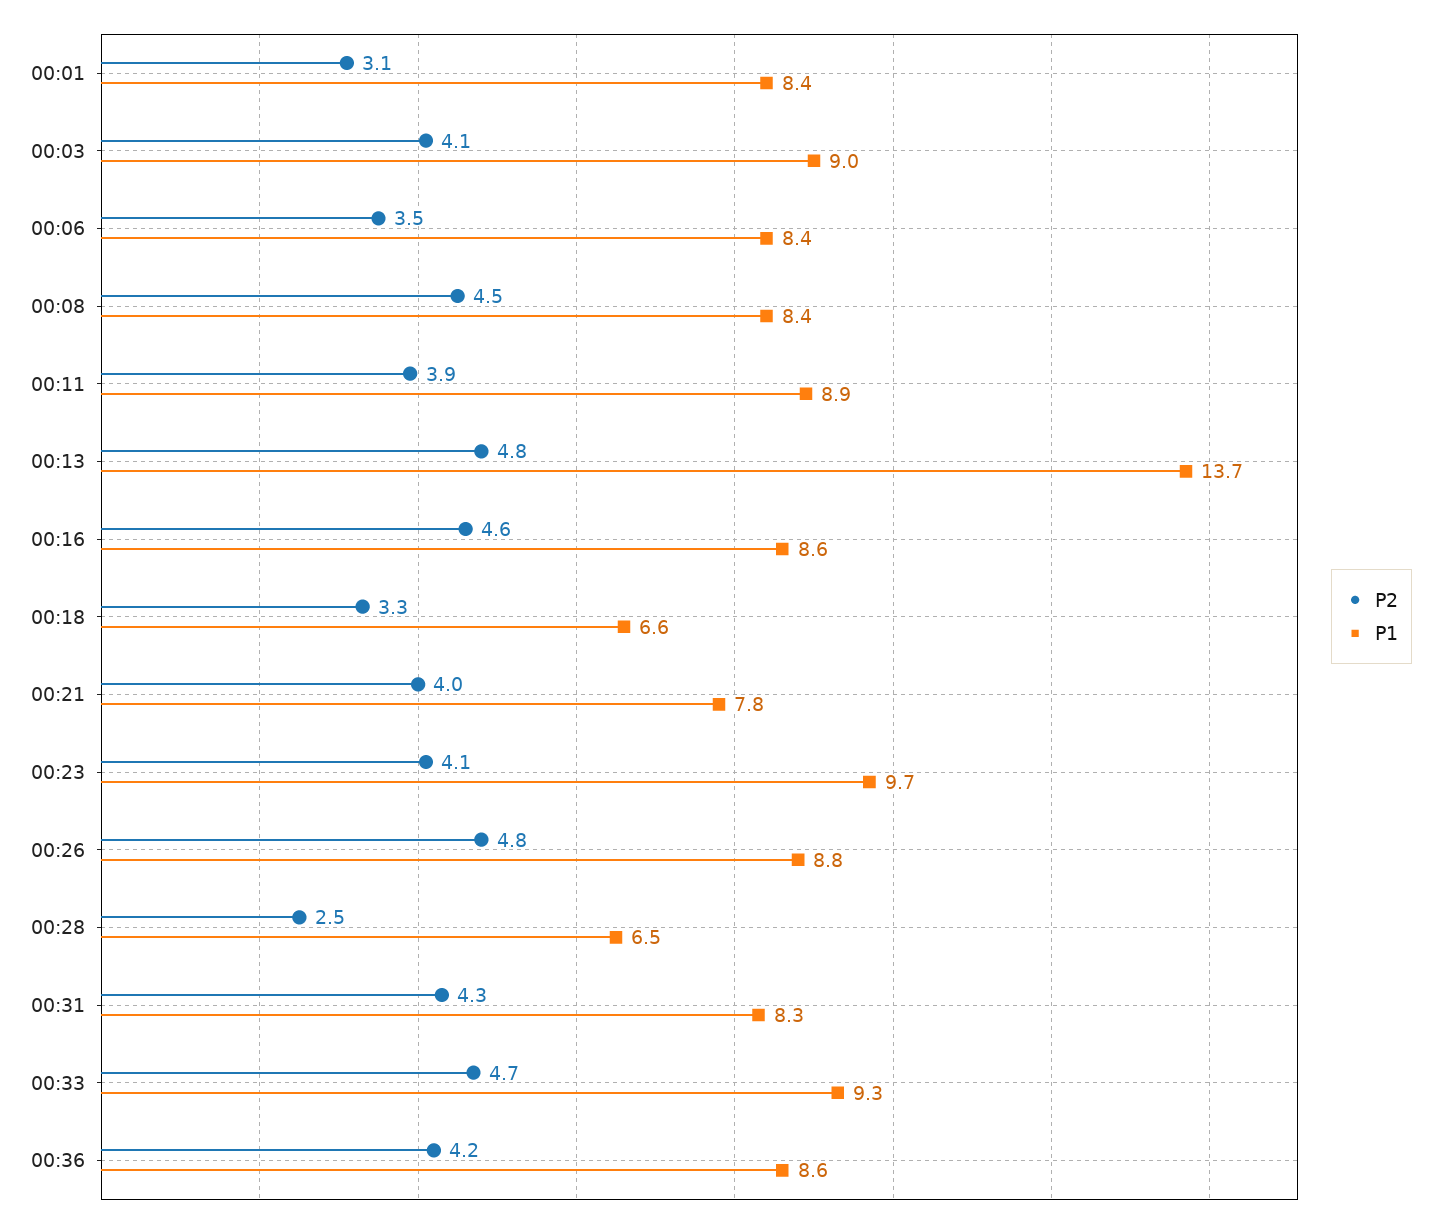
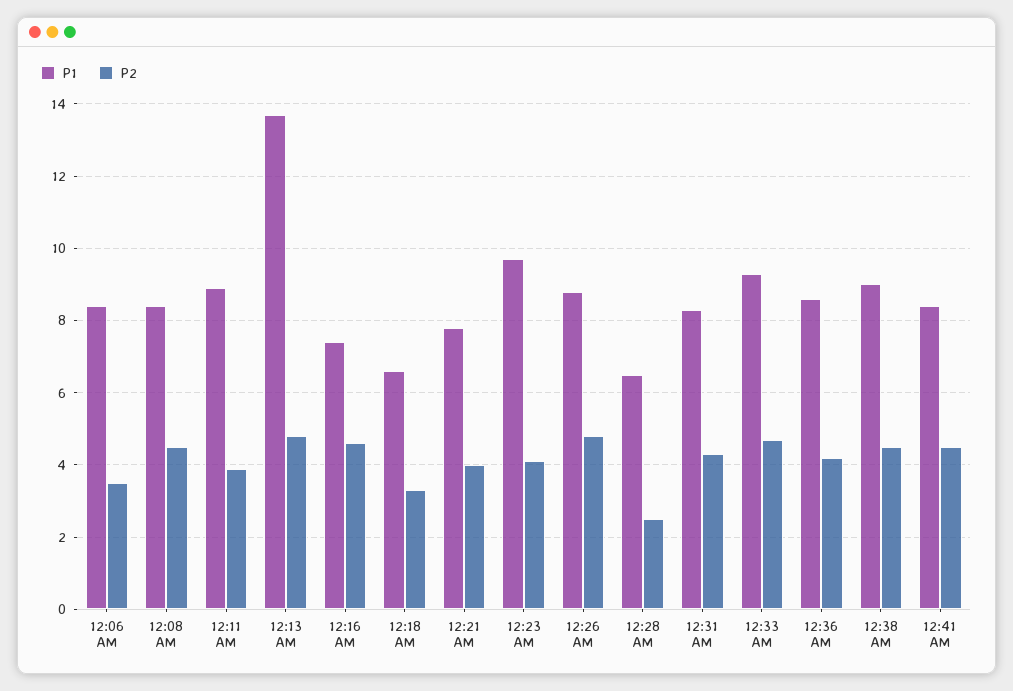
P2, 00:01: 3.1 -> none
P1, 00:01: 8.4 -> none
P2, 00:03: 4.1 -> none
P1, 00:03: 9 -> none
P1, 00:16: 8.6 -> 7.5
P1, 12:38 AM: none -> 9
P2, 12:38 AM: none -> 4.5
P1, 12:41 AM: none -> 8.5
P2, 12:41 AM: none -> 4.5

